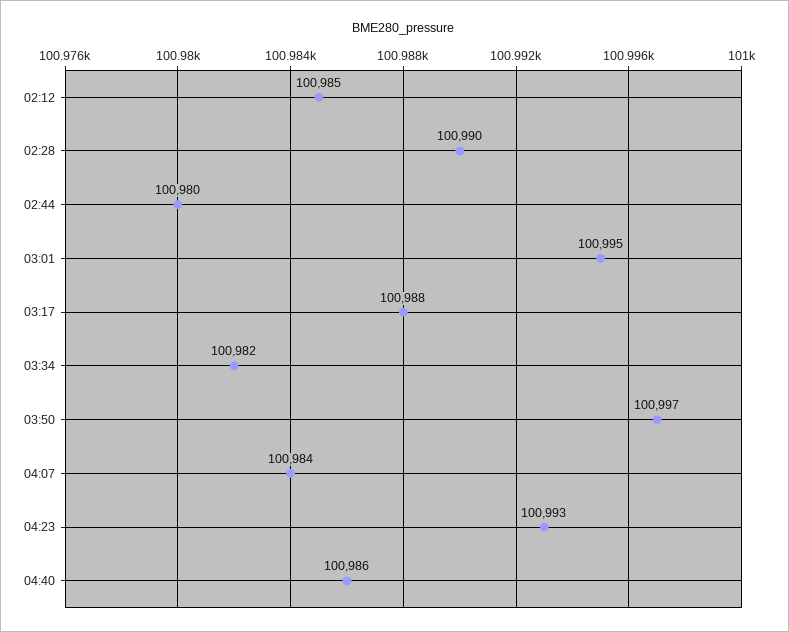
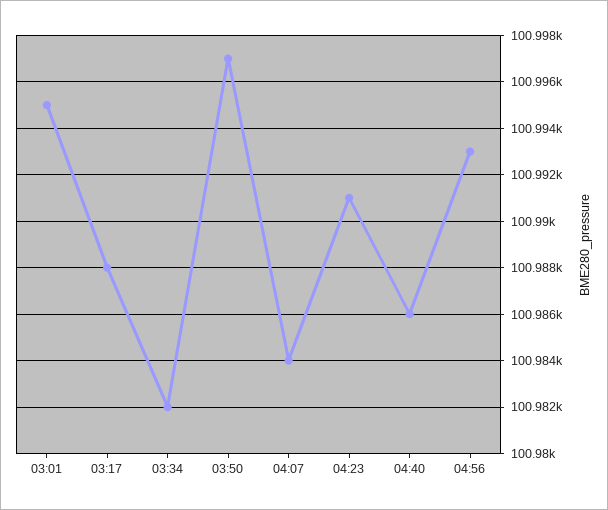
02:12: 100985 -> none
02:28: 100990 -> none
02:44: 100980 -> none
04:23: 100993 -> 100991
04:56: none -> 100993

